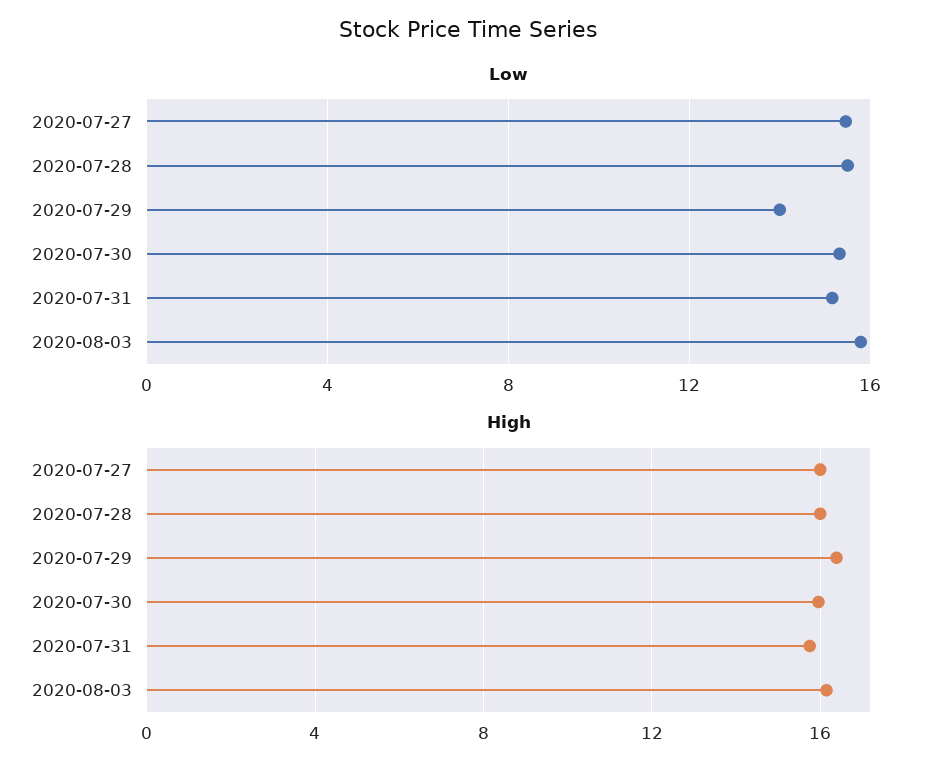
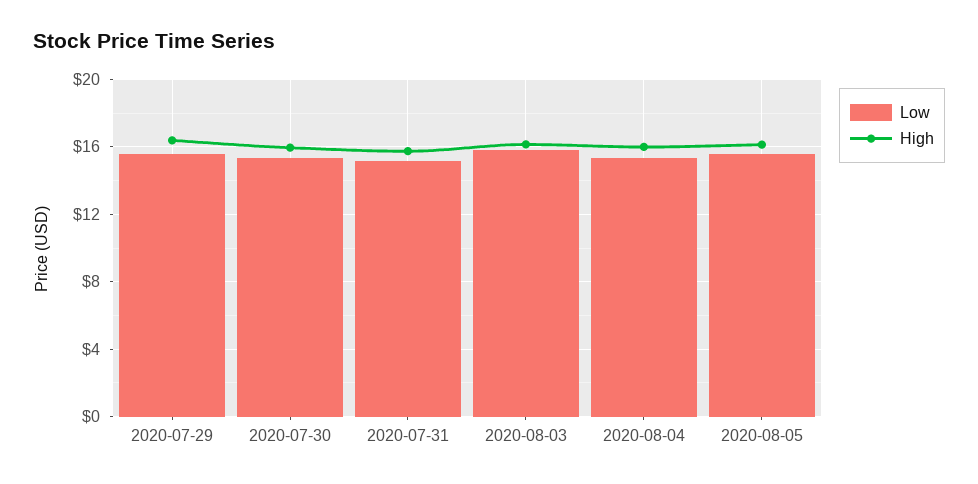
Low, 2020-07-27: 15.5 -> none
Low, 2020-07-28: 15.5 -> none
Low, 2020-07-29: 14 -> 15.5
High, 2020-07-27: 16 -> none
High, 2020-07-28: 16 -> none
Low, 2020-08-04: none -> 15.5
High, 2020-08-04: none -> 16
Low, 2020-08-05: none -> 15.5
High, 2020-08-05: none -> 16

